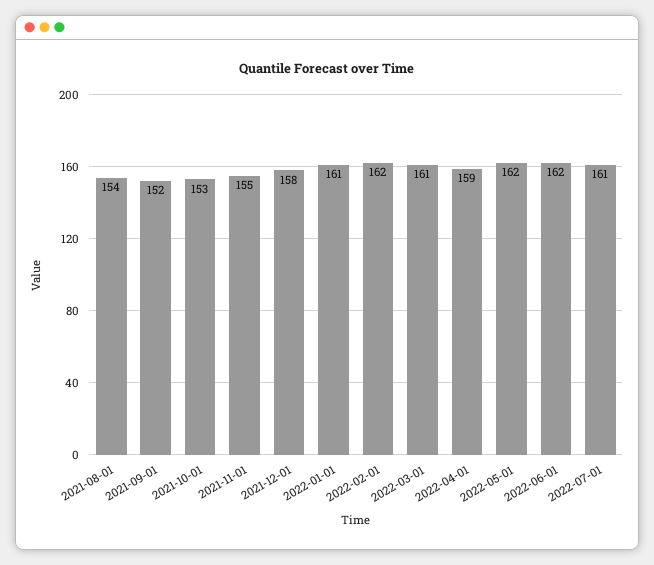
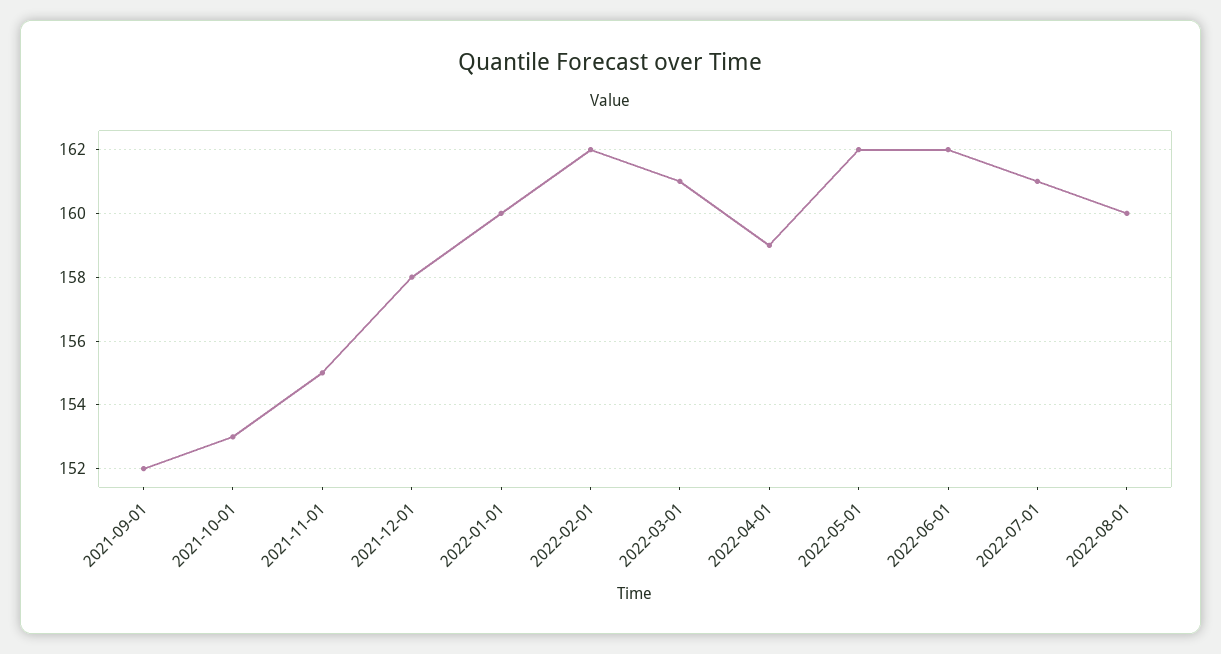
2021-08-01: 154 -> none
2022-01-01: 161 -> 160
2022-08-01: none -> 160

